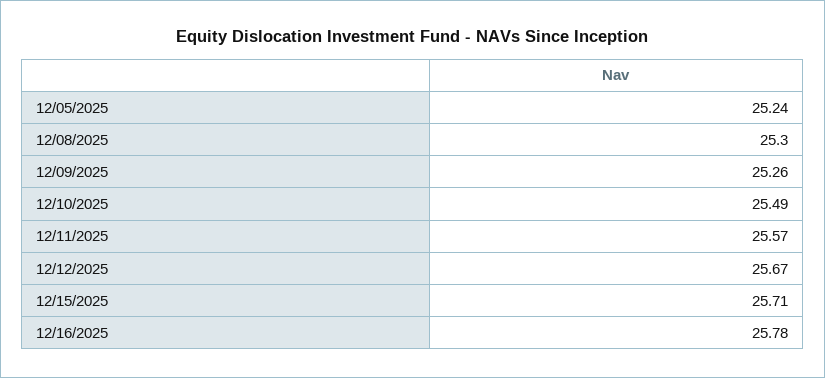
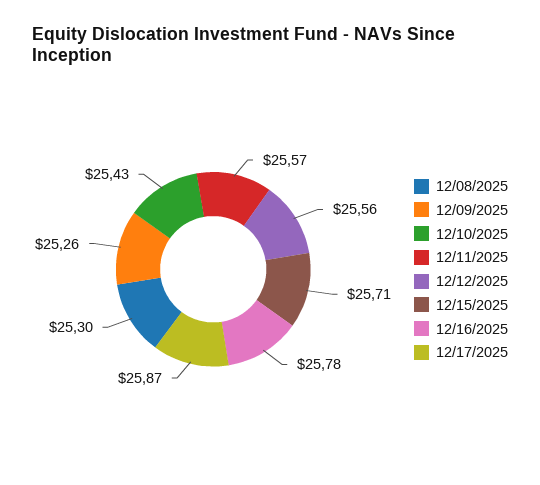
12/05/2025: 25.24 -> none
12/10/2025: 25.49 -> 25.43
12/12/2025: 25.67 -> 25.56
12/17/2025: none -> 25.87

